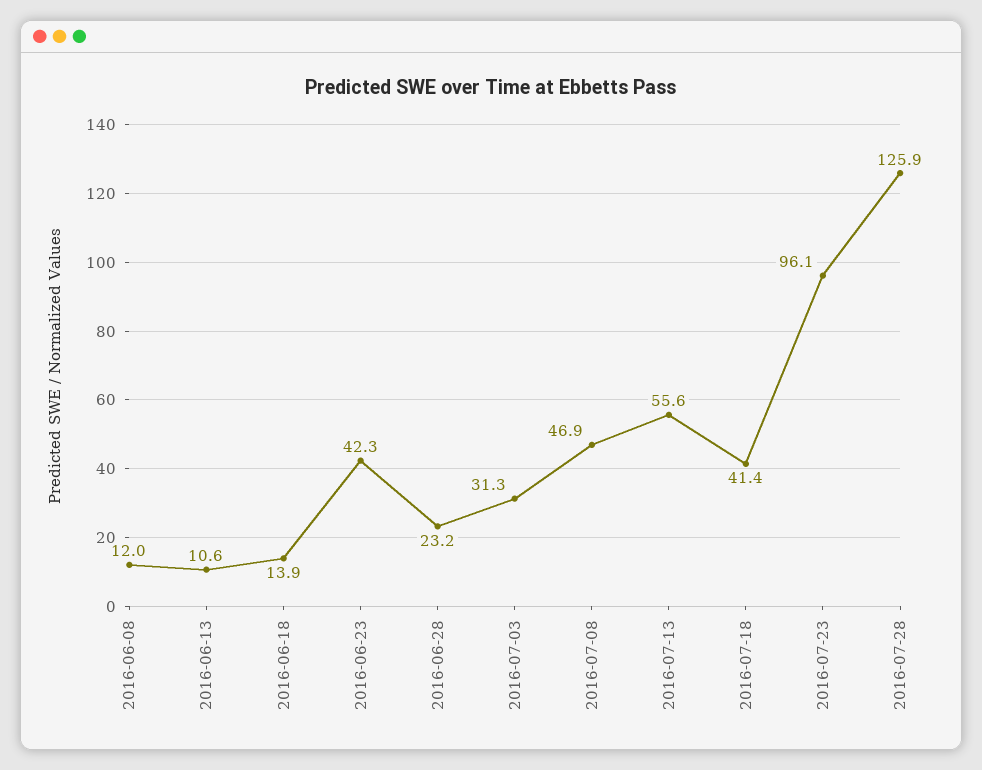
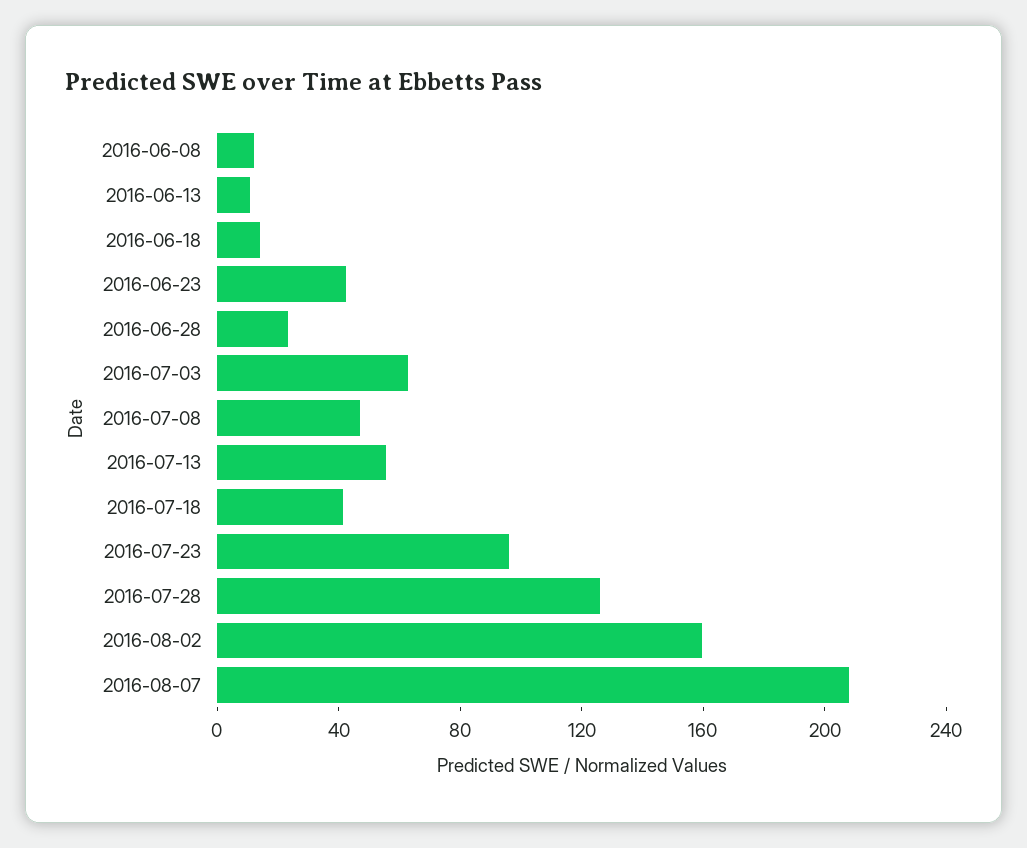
2016-07-03: 31.3 -> 60
2016-08-02: none -> 160
2016-08-07: none -> 210

